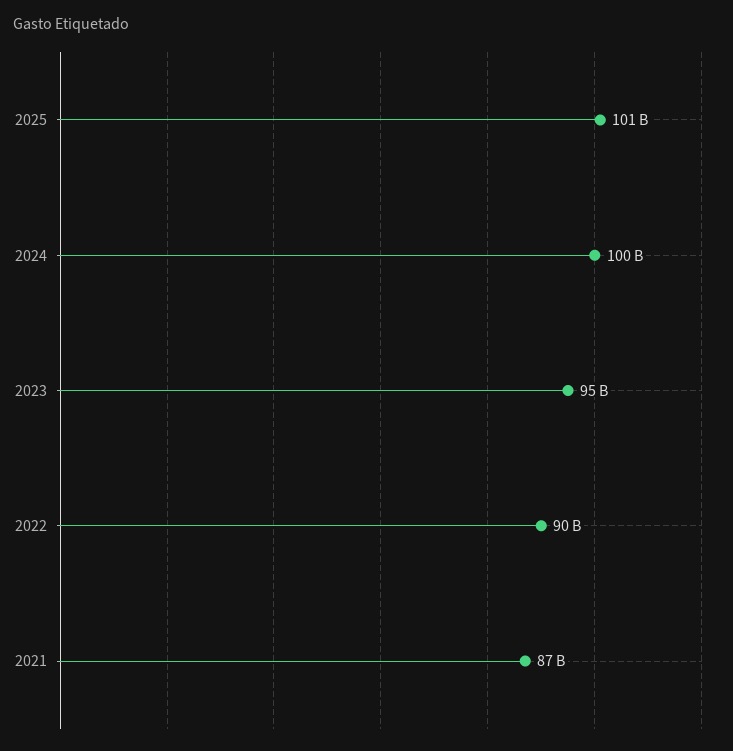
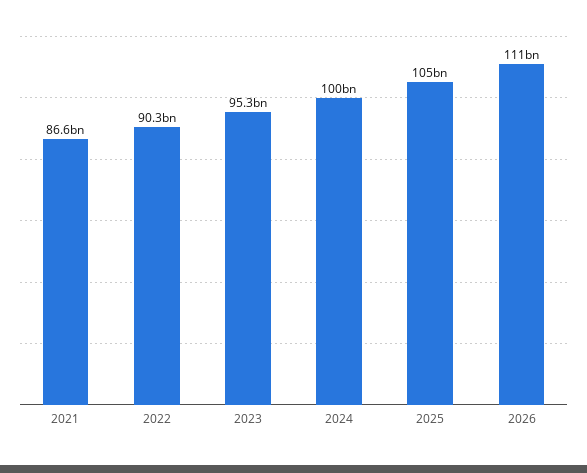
2025: 101000000000 -> 105000000000
2026: none -> 111000000000

